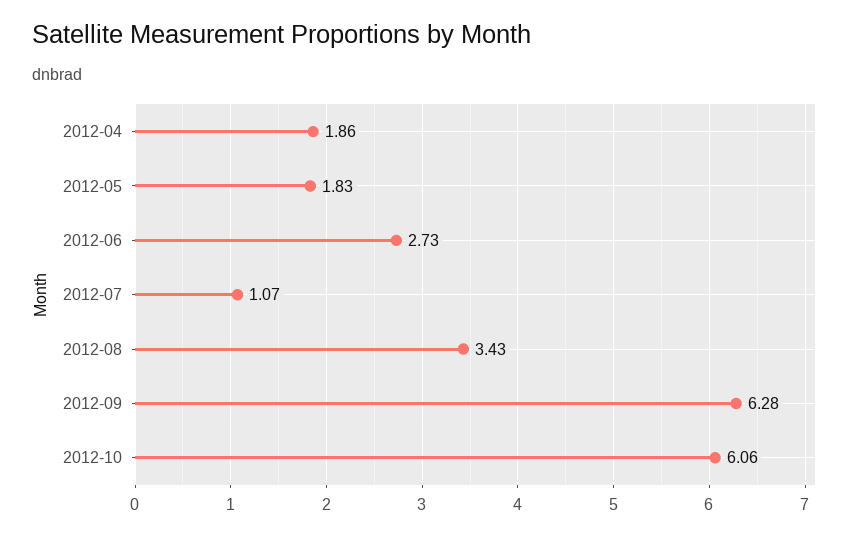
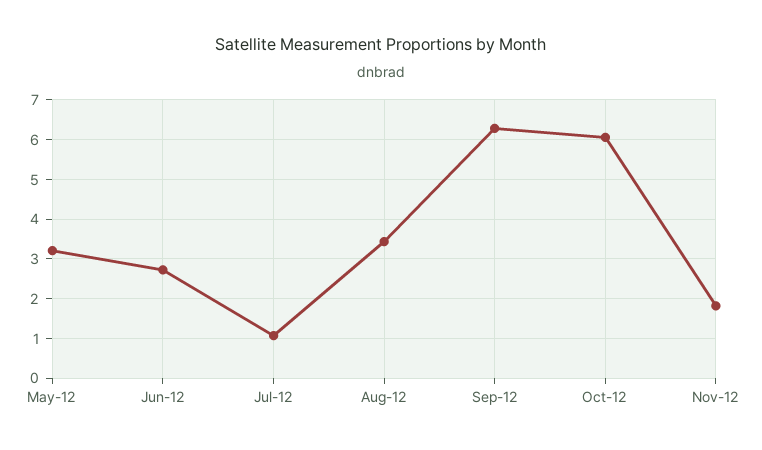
2012-04: 1.86 -> none
2012-05: 1.83 -> 3.2
Nov-12: none -> 1.8

